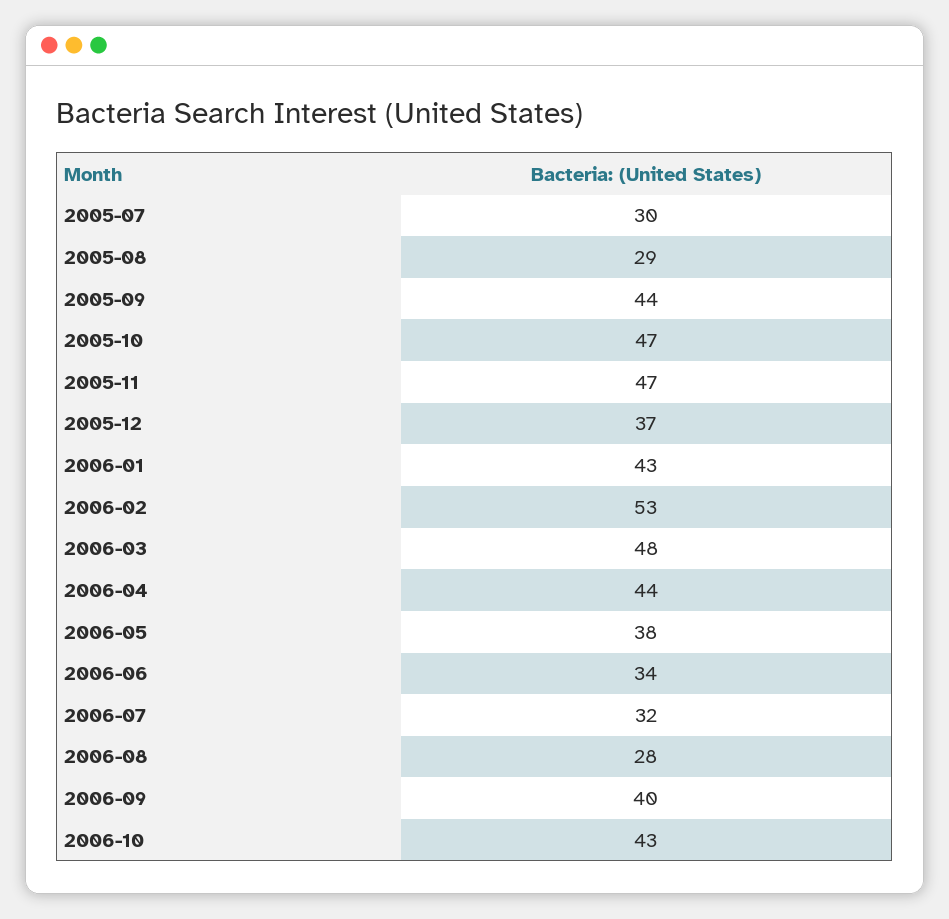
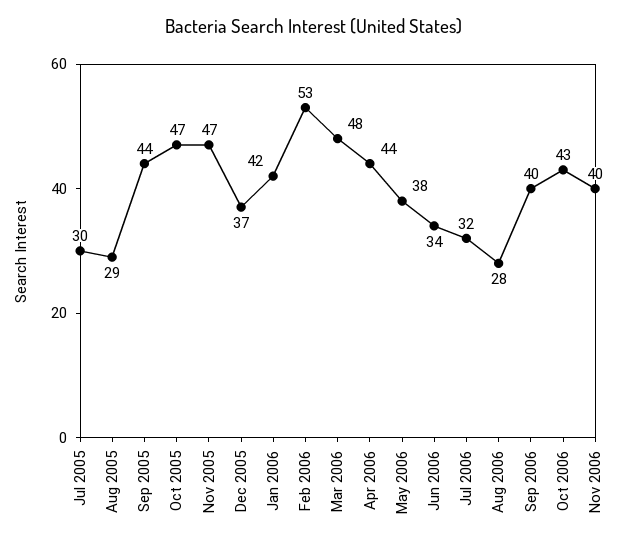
2006-01: 43 -> 42
Nov 2006: none -> 40

